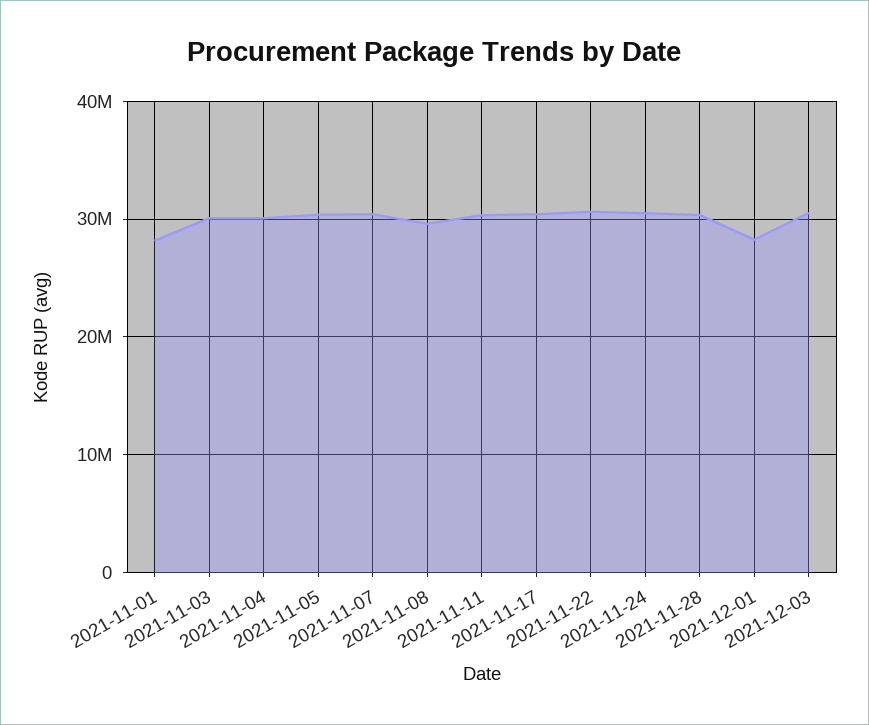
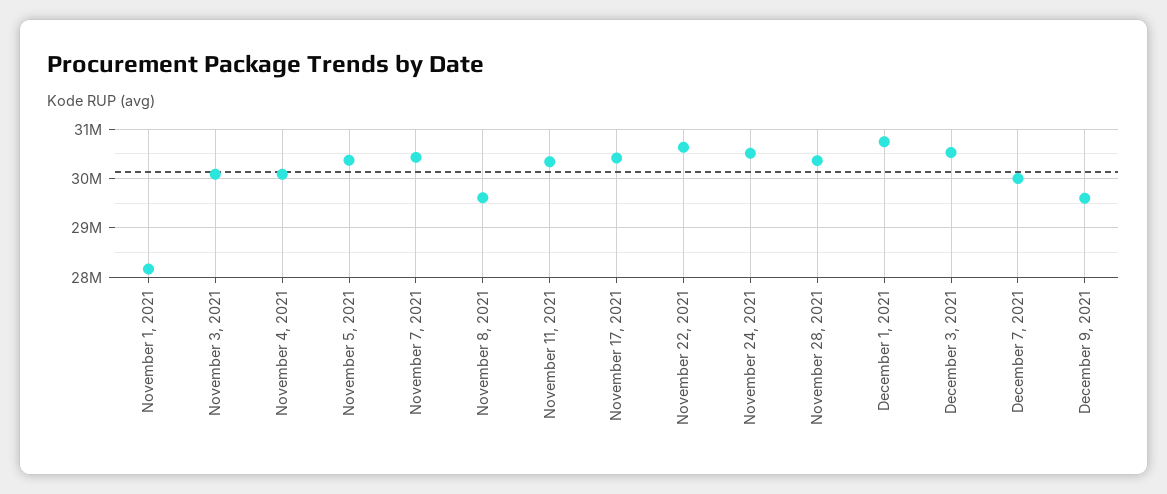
2021-12-01: 28000000 -> 30800000
December 7, 2021: none -> 30000000
December 9, 2021: none -> 29600000

